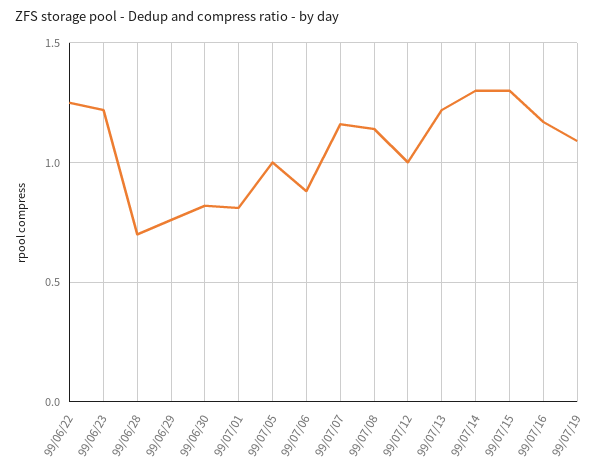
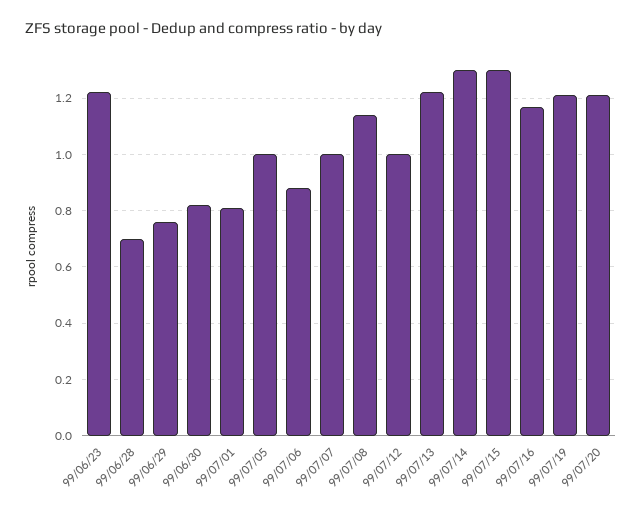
99/06/22: 1.25 -> none
99/07/07: 1.15 -> 1
99/07/19: 1.1 -> 1.2
99/07/20: none -> 1.2

